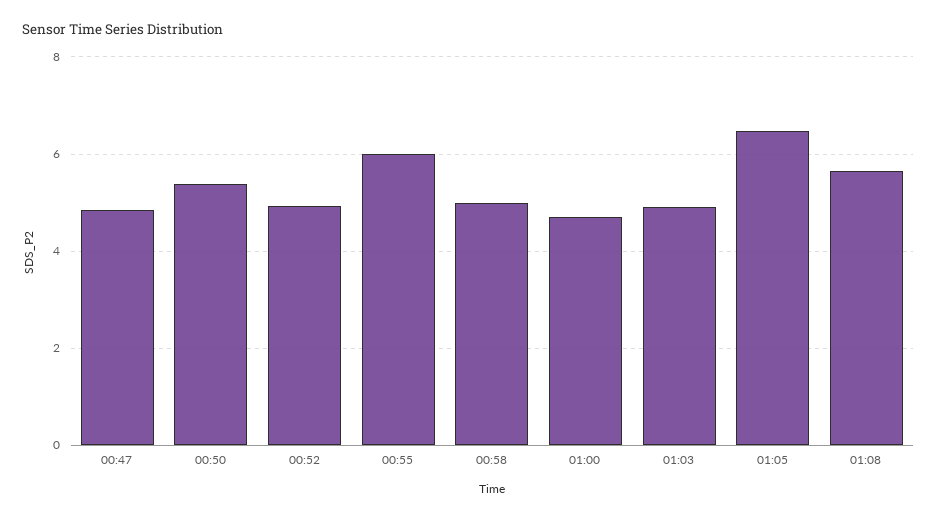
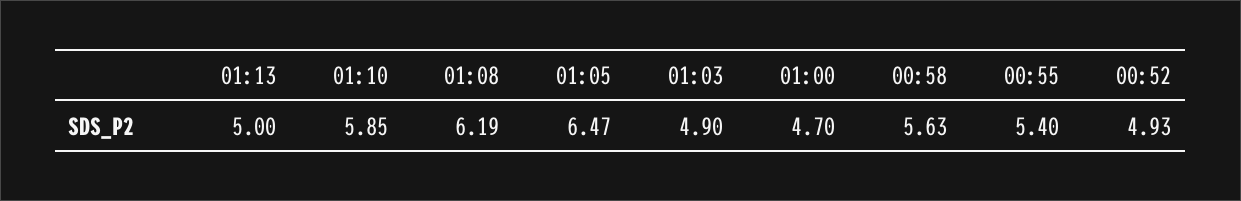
00:47: 4.8 -> none
00:50: 5.4 -> none
00:55: 6 -> 5.4
00:58: 5 -> 5.63
01:08: 5.6 -> 6.19
01:13: none -> 5
01:10: none -> 5.85

